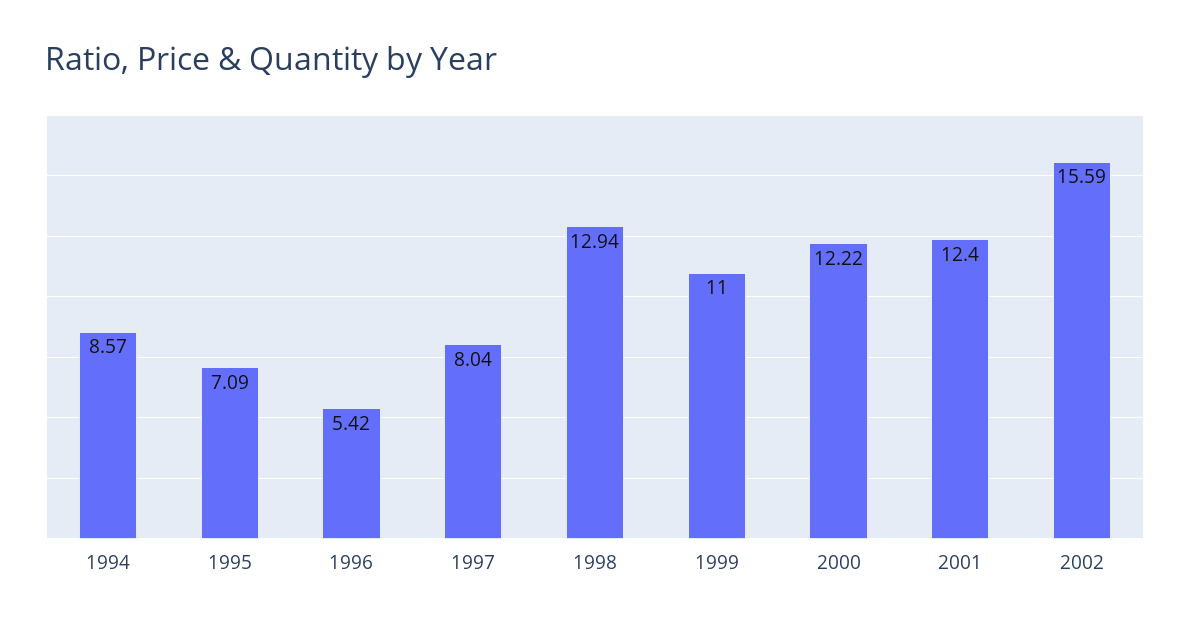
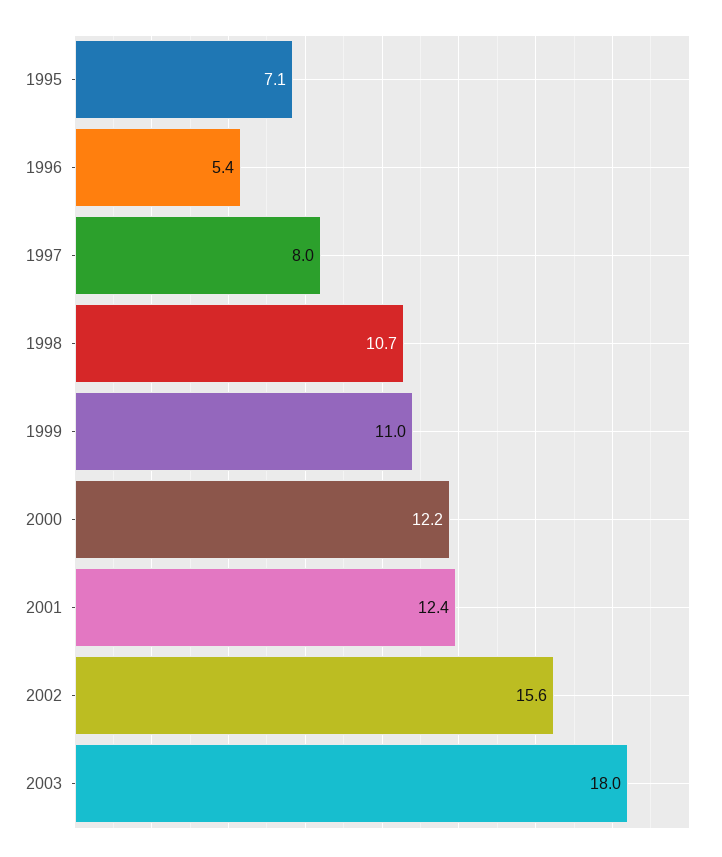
1994: 8.57 -> none
1998: 12.94 -> 10.7
2003: none -> 18

